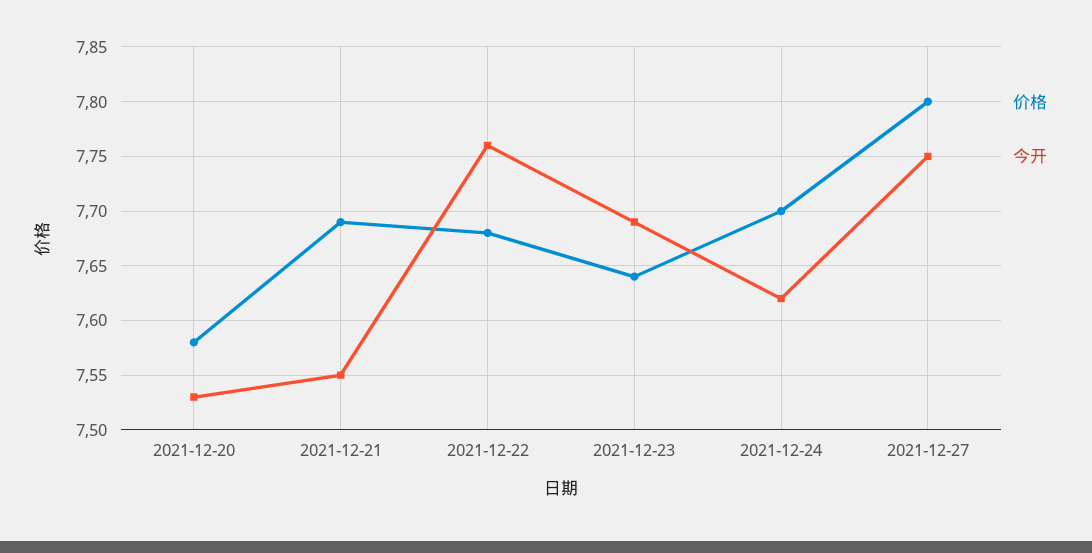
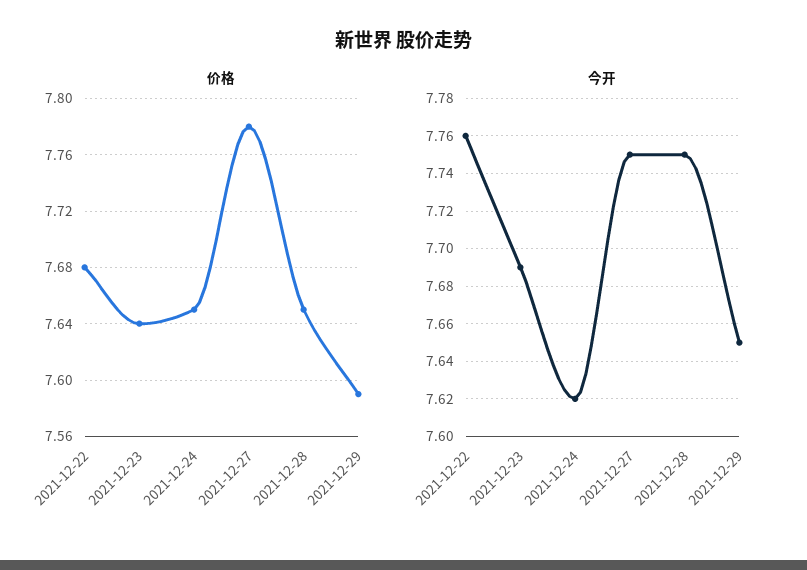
价格, 2021-12-20: 7.58 -> none
今开, 2021-12-20: 7.53 -> none
价格, 2021-12-21: 7.69 -> none
今开, 2021-12-21: 7.55 -> none
价格, 2021-12-24: 7.7 -> 7.65
价格, 2021-12-27: 7.8 -> 7.78
价格, 2021-12-28: none -> 7.65
价格, 2021-12-29: none -> 7.59
今开, 2021-12-28: none -> 7.75
今开, 2021-12-29: none -> 7.65

